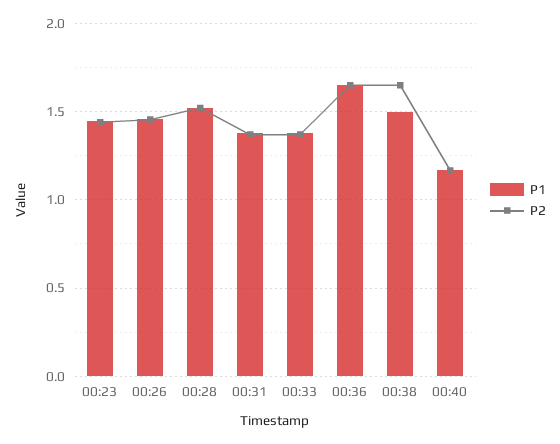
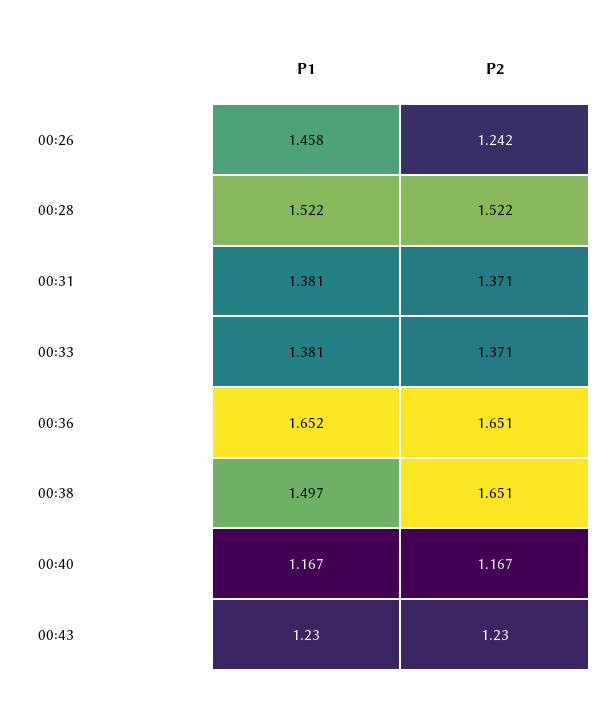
P1, 00:23: 1.45 -> none
P2, 00:23: 1.45 -> none
P2, 00:26: 1.45 -> 1.242
P1, 00:43: none -> 1.23
P2, 00:43: none -> 1.23

